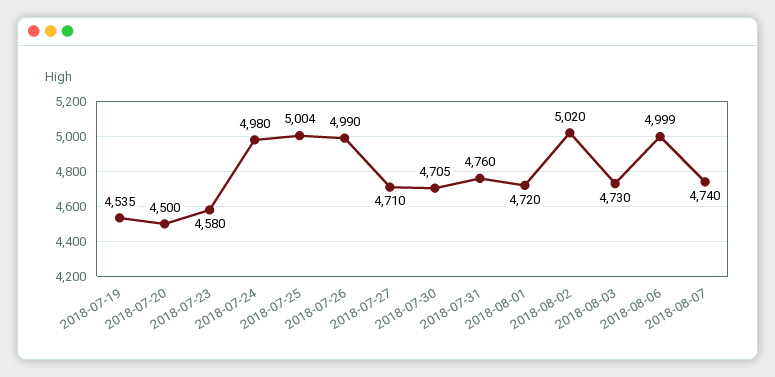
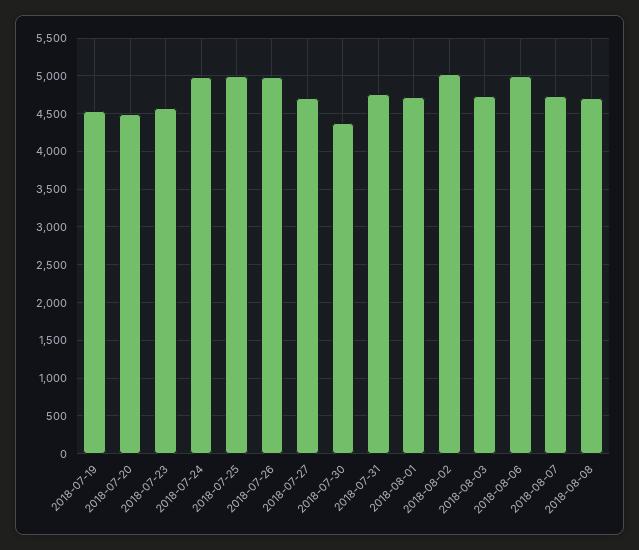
2018-07-30: 4705 -> 4400
2018-08-08: none -> 4700

